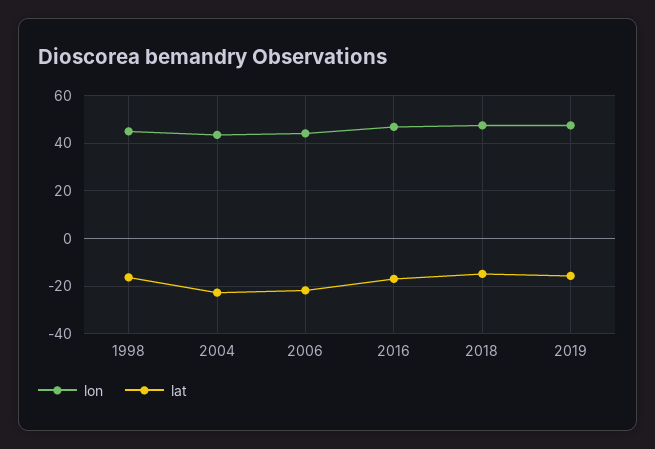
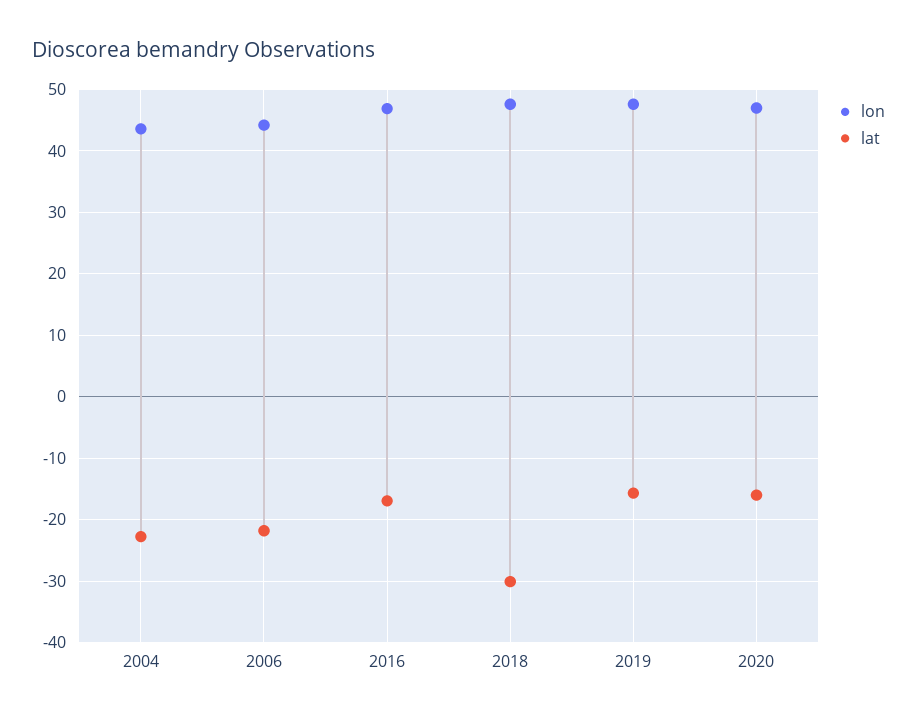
lon, 1998: 45 -> none
lat, 1998: -15 -> none
lat, 2018: -15 -> -30
lon, 2020: none -> 47
lat, 2020: none -> -16

